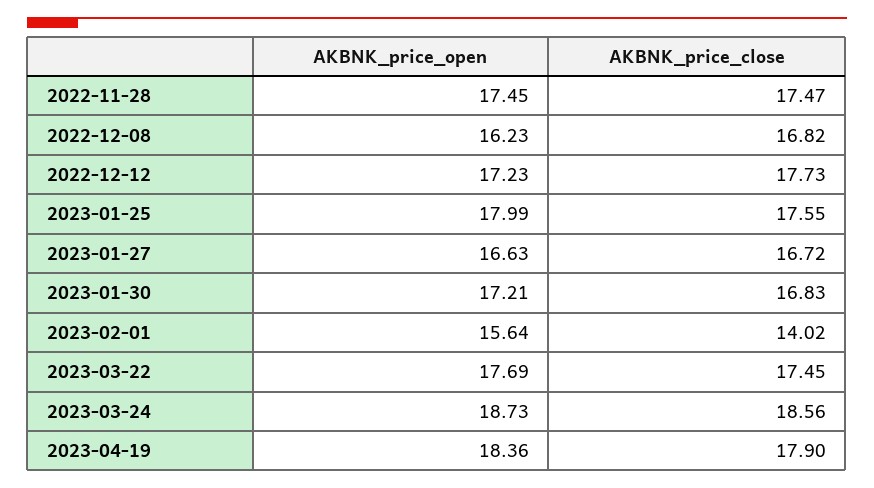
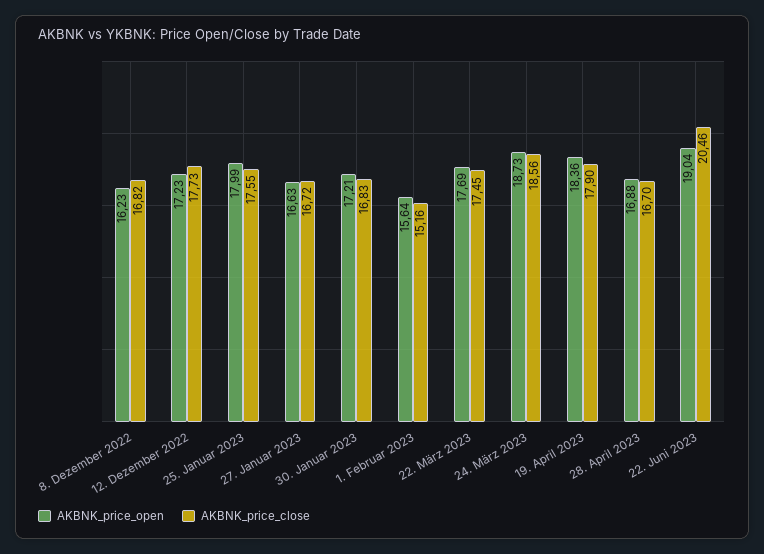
AKBNK_price_open, 2022-11-28: 17.45 -> none
AKBNK_price_close, 2022-11-28: 17.47 -> none
AKBNK_price_close, 2023-02-01: 14.02 -> 15.16
AKBNK_price_open, 28. April 2023: none -> 16.88
AKBNK_price_close, 28. April 2023: none -> 16.7
AKBNK_price_open, 22. Juni 2023: none -> 19.04
AKBNK_price_close, 22. Juni 2023: none -> 20.46

